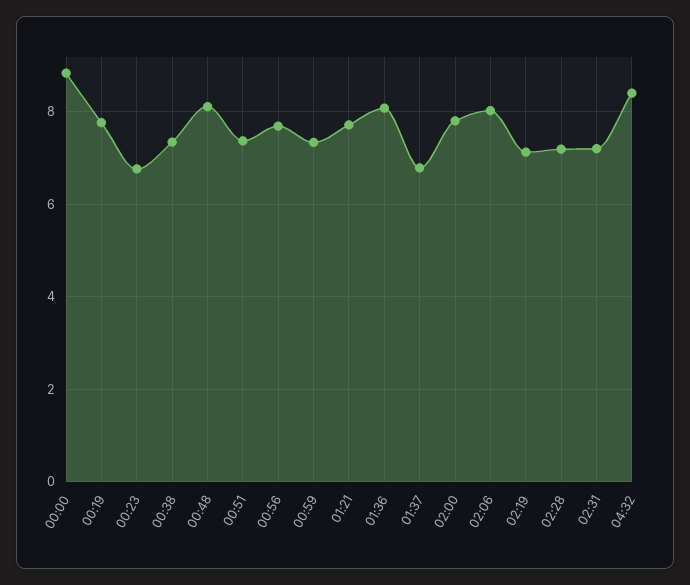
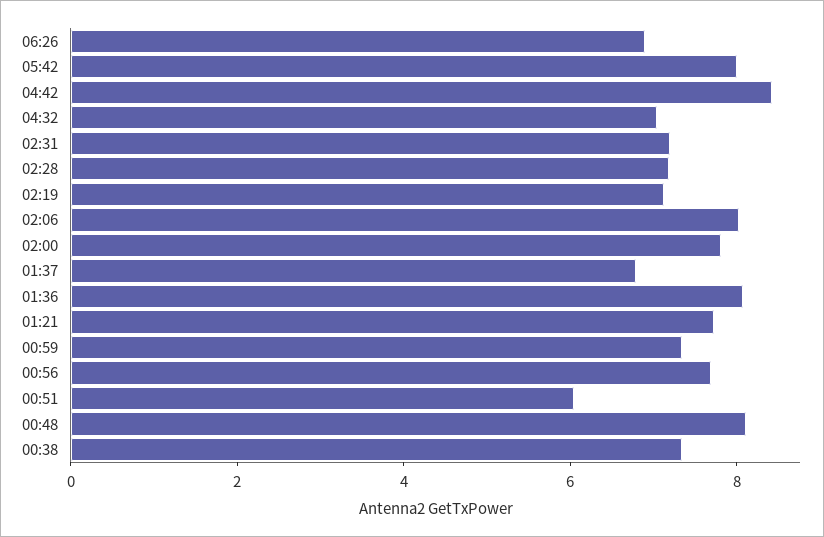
00:00: 8.8 -> none
00:19: 7.8 -> none
00:23: 6.8 -> none
00:51: 7.4 -> 6
04:32: 8.4 -> 7
06:26: none -> 7
05:42: none -> 8
04:42: none -> 8.5

